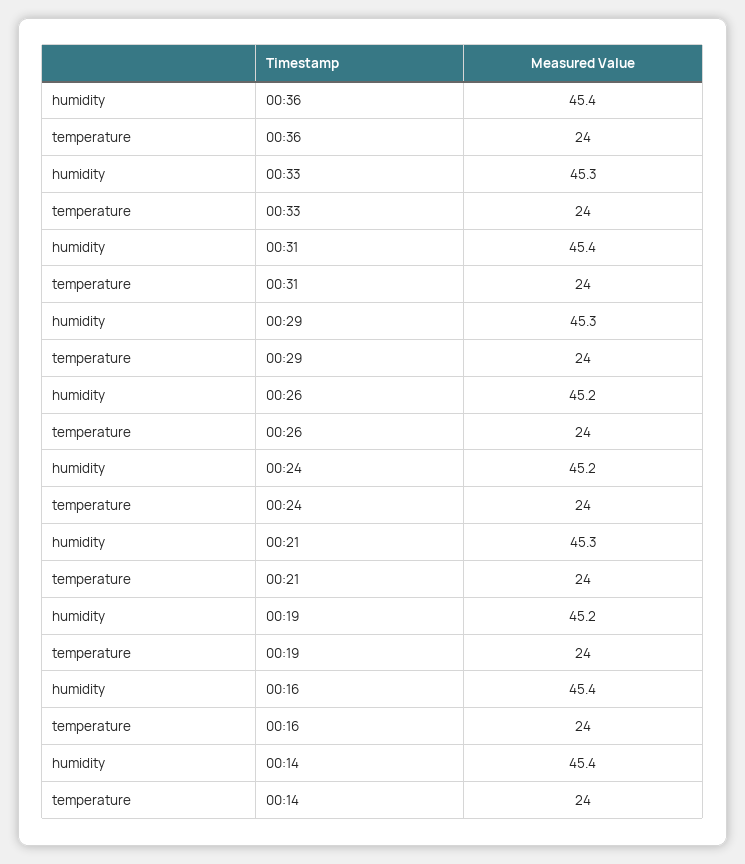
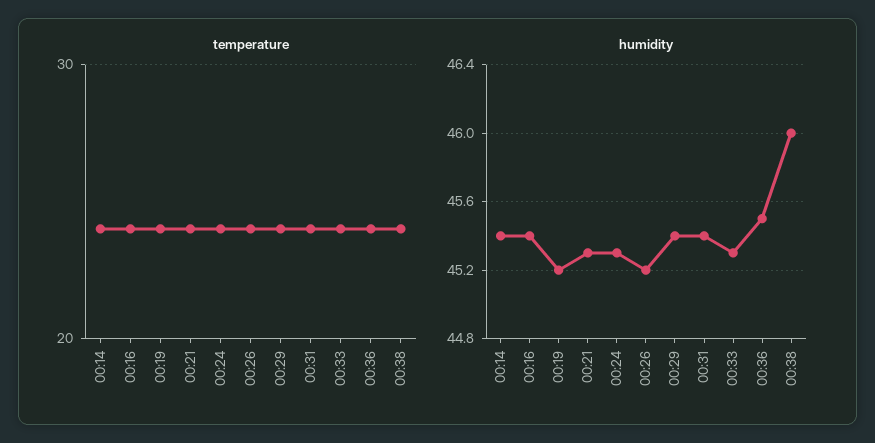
humidity, 00:36: 45.4 -> 45.5
humidity, 00:29: 45.3 -> 45.4
humidity, 00:24: 45.2 -> 45.3
temperature, 00:38: none -> 24
humidity, 00:38: none -> 46

